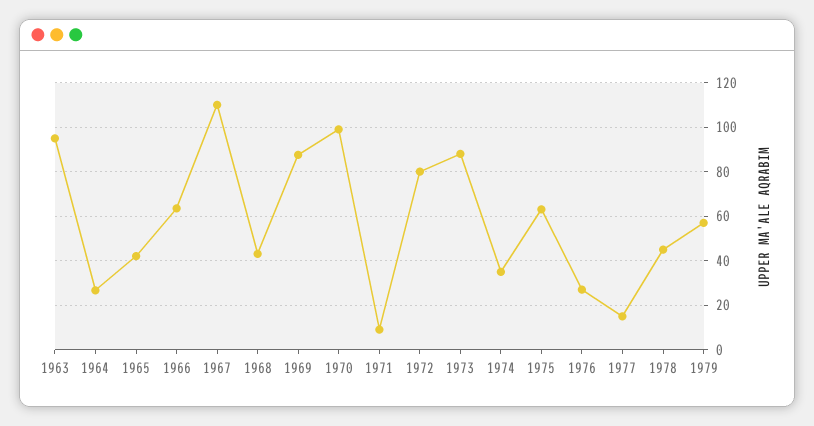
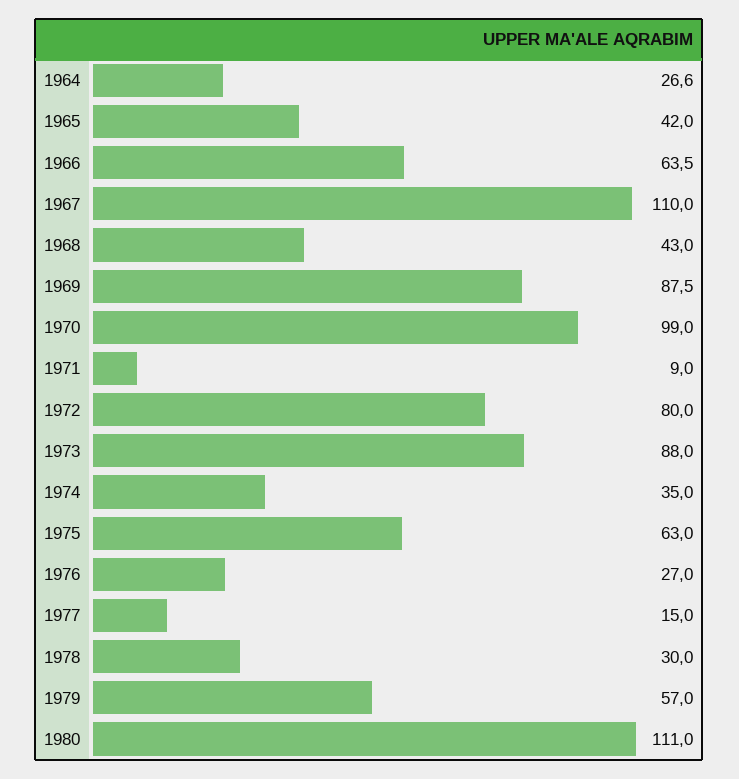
1963: 95 -> none
1978: 45 -> 30
1980: none -> 111

